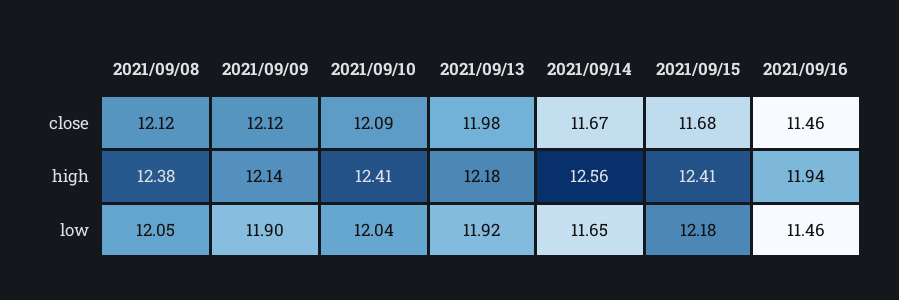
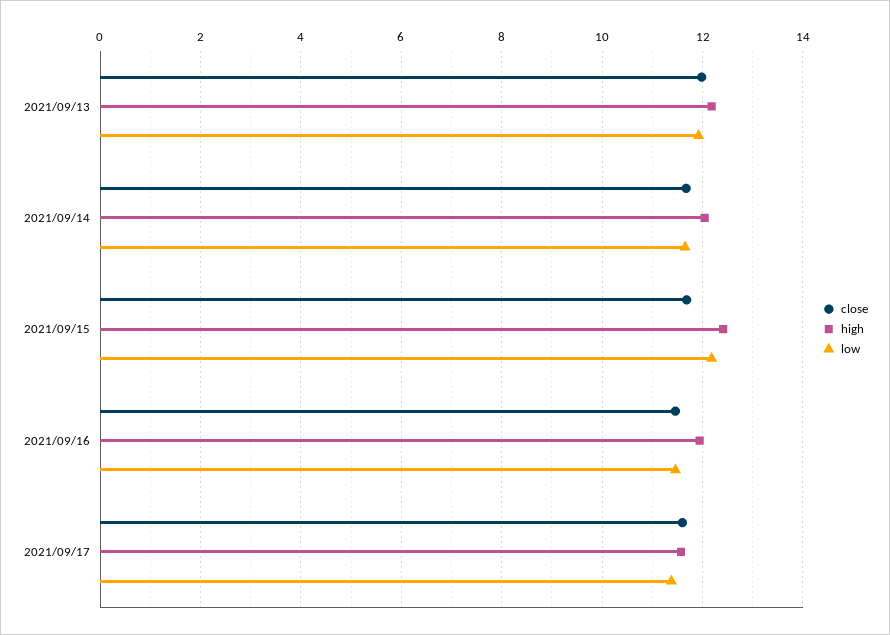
close, 2021/09/08: 12.12 -> none
close, 2021/09/09: 12.12 -> none
close, 2021/09/10: 12.09 -> none
high, 2021/09/08: 12.38 -> none
high, 2021/09/09: 12.14 -> none
high, 2021/09/10: 12.41 -> none
high, 2021/09/14: 12.56 -> 12
low, 2021/09/08: 12.05 -> none
low, 2021/09/09: 11.9 -> none
low, 2021/09/10: 12.04 -> none
close, 2021/09/17: none -> 11.6
high, 2021/09/17: none -> 11.6
low, 2021/09/17: none -> 11.4

